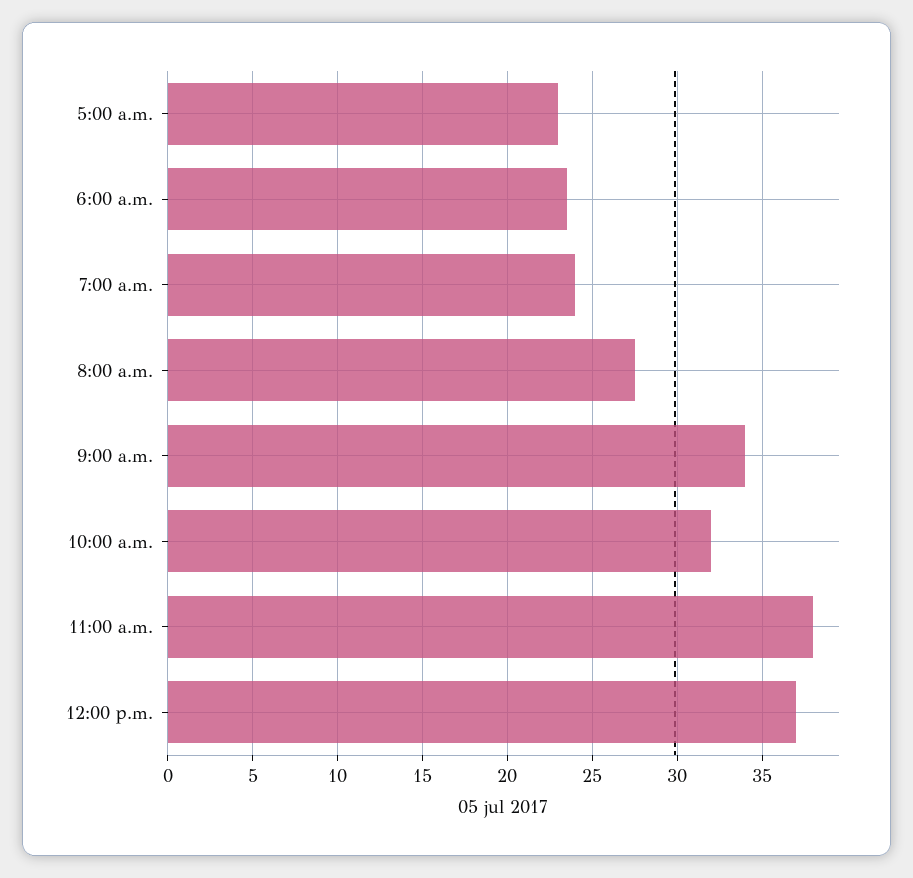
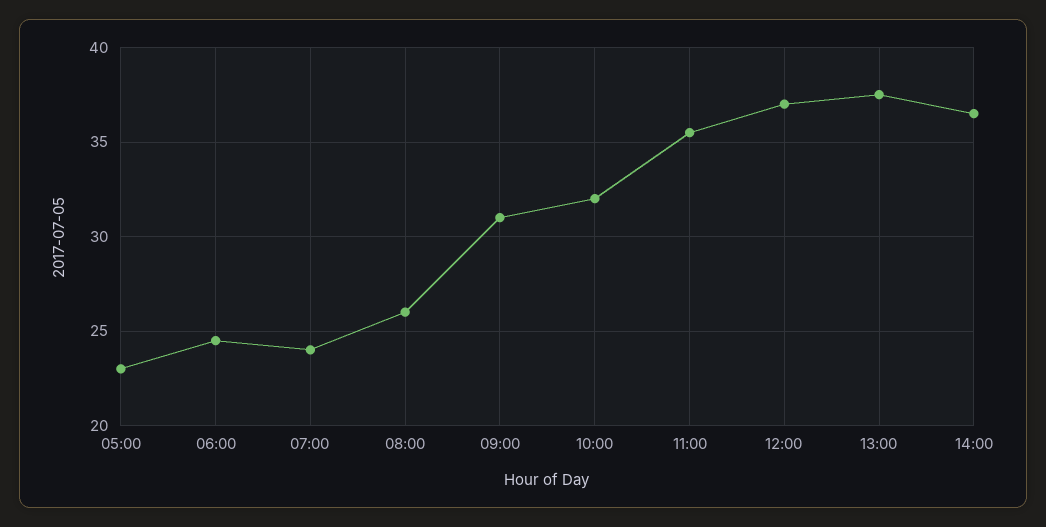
6:00 a.m.: 23.5 -> 24.5
8:00 a.m.: 27.5 -> 26
9:00 a.m.: 34 -> 31
11:00 a.m.: 38 -> 35.5
13:00: none -> 37.5
14:00: none -> 36.5

